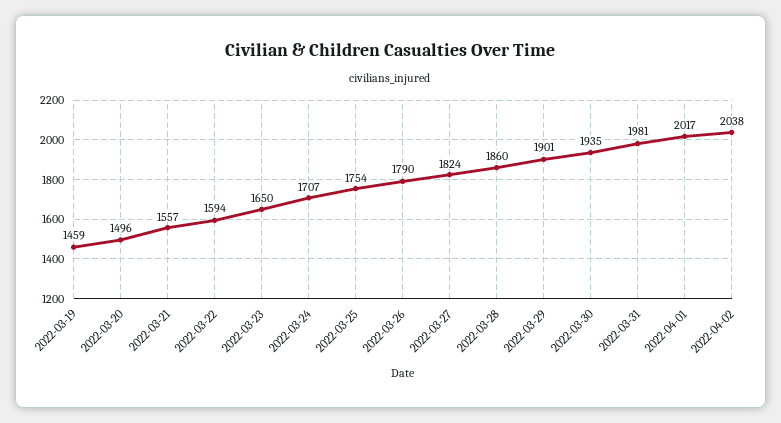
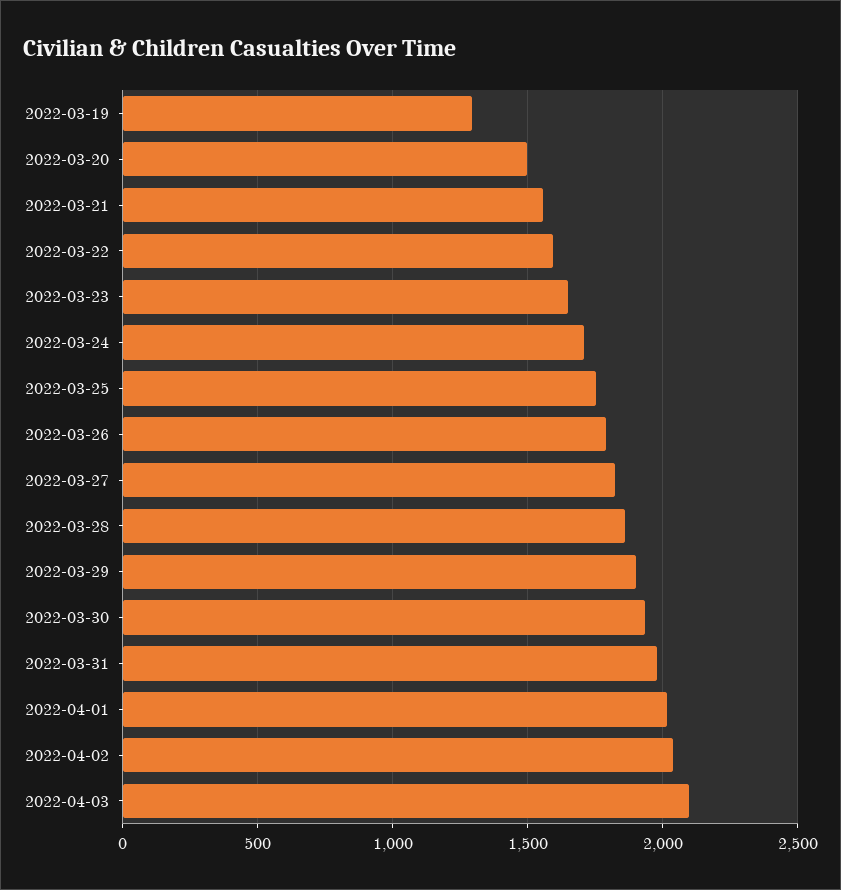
2022-03-19: 1459 -> 1300
2022-04-03: none -> 2100

